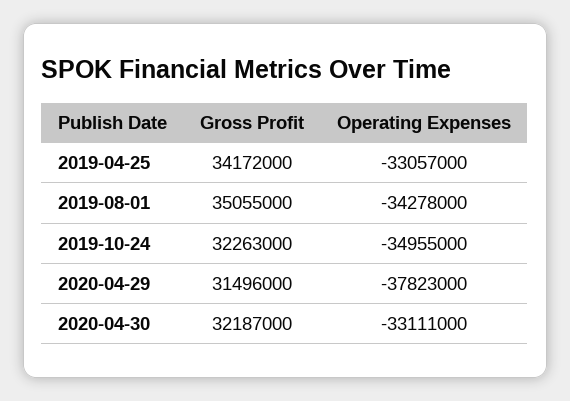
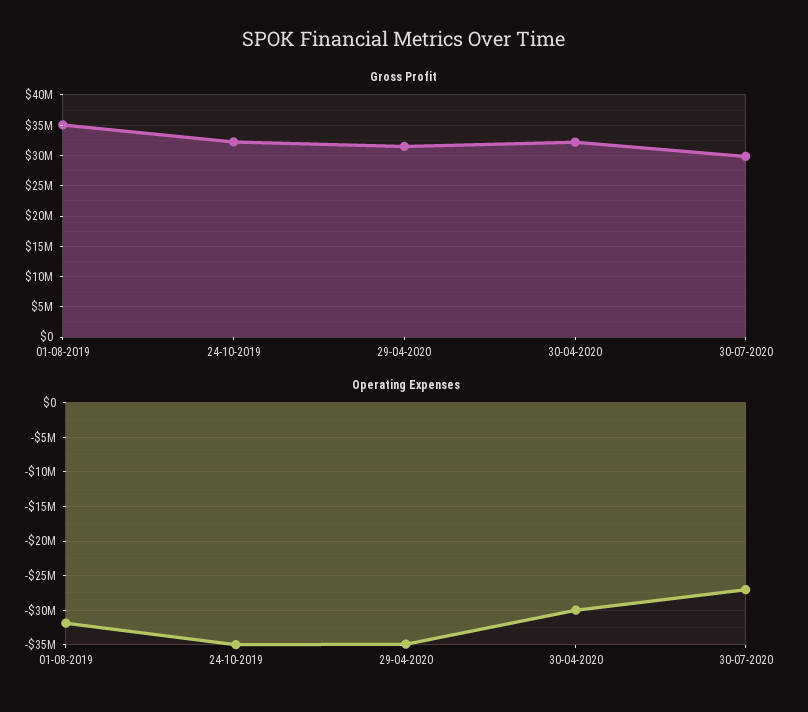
Gross Profit, 2019-04-25: 34172000 -> none
Operating Expenses, 2019-04-25: -33057000 -> none
Operating Expenses, 2019-08-01: -34278000 -> -32000000
Operating Expenses, 2020-04-29: -37823000 -> -35000000
Operating Expenses, 2020-04-30: -33111000 -> -30000000
Gross Profit, 30-07-2020: none -> 30000000
Operating Expenses, 30-07-2020: none -> -27000000

